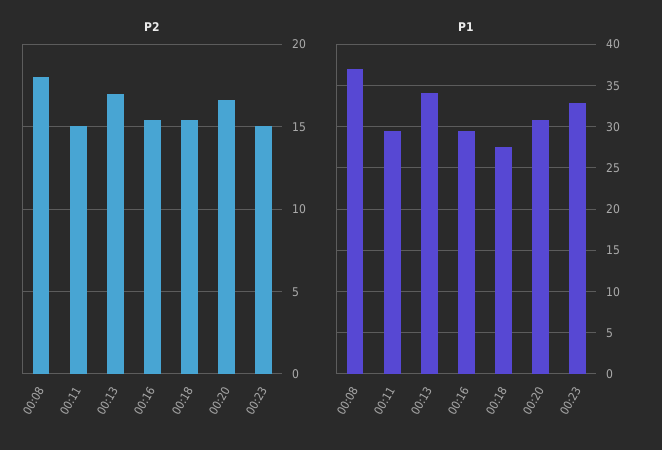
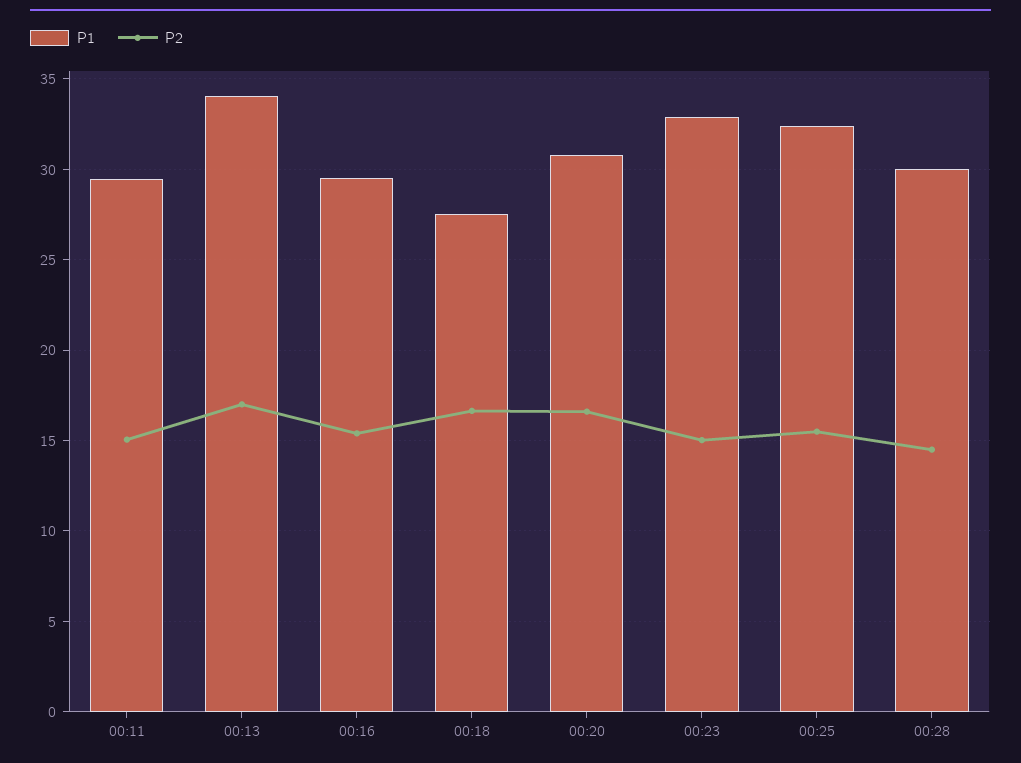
P2, 00:08: 18 -> none
P2, 00:18: 15.5 -> 16.5
P1, 00:08: 37 -> none
P1, 00:25: none -> 32.5
P2, 00:25: none -> 15.5
P1, 00:28: none -> 30
P2, 00:28: none -> 14.5

